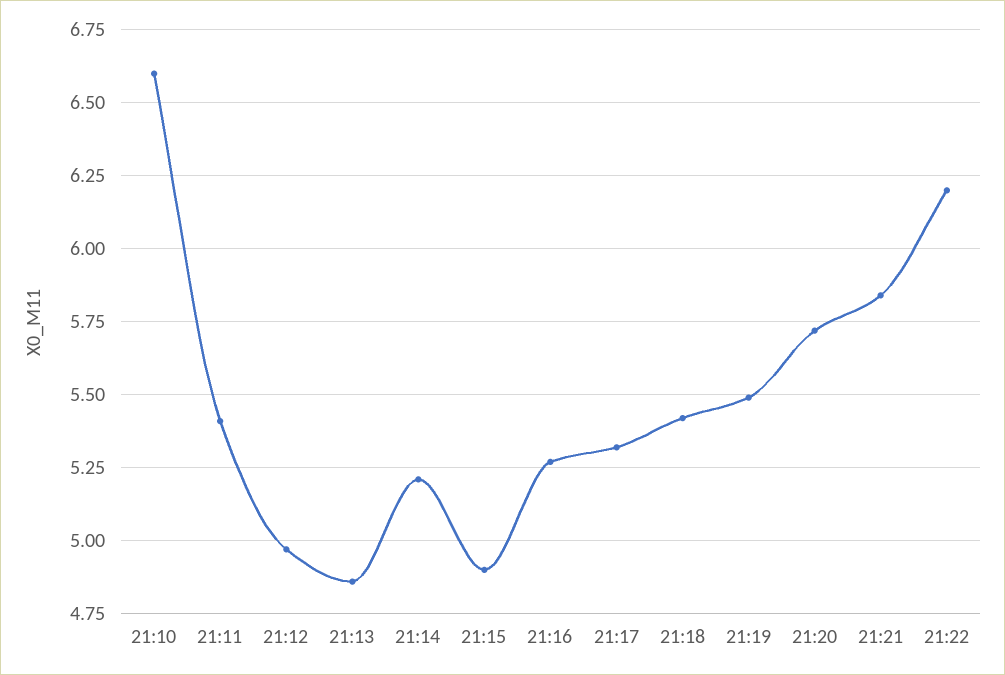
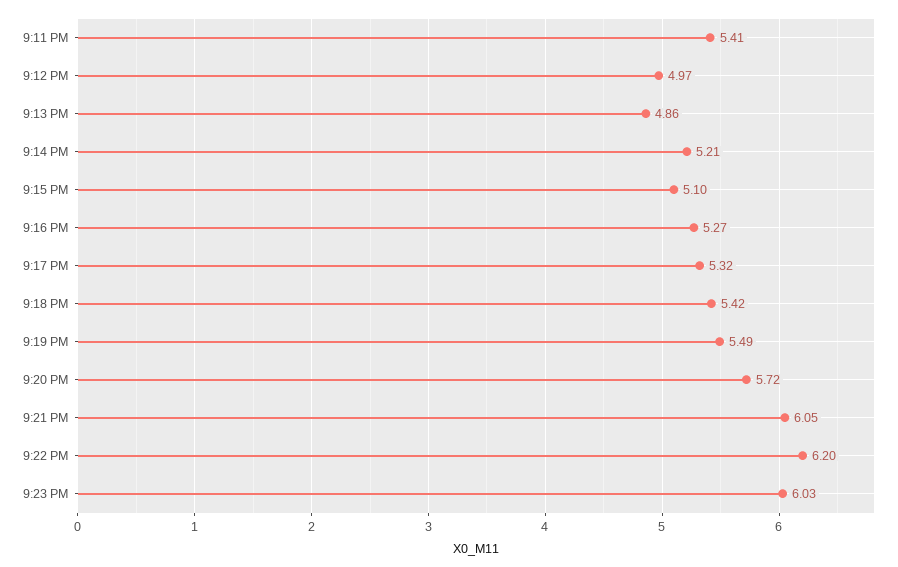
21:10: 6.6 -> none
21:15: 4.9 -> 5.1
21:21: 5.85 -> 6.05
9:23 PM: none -> 6.03

